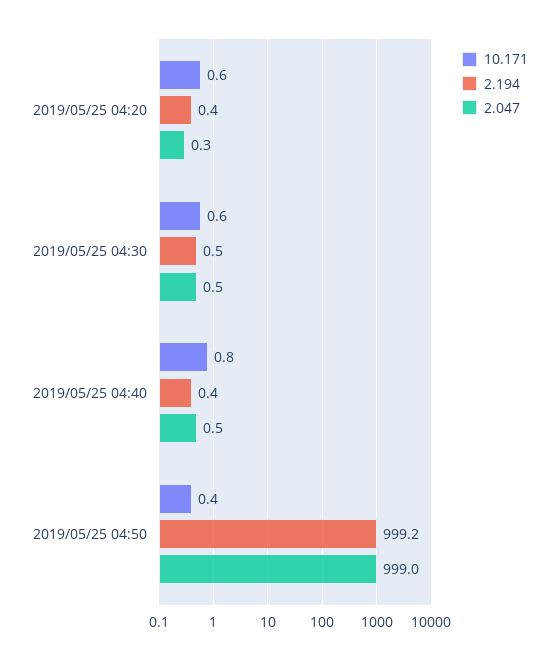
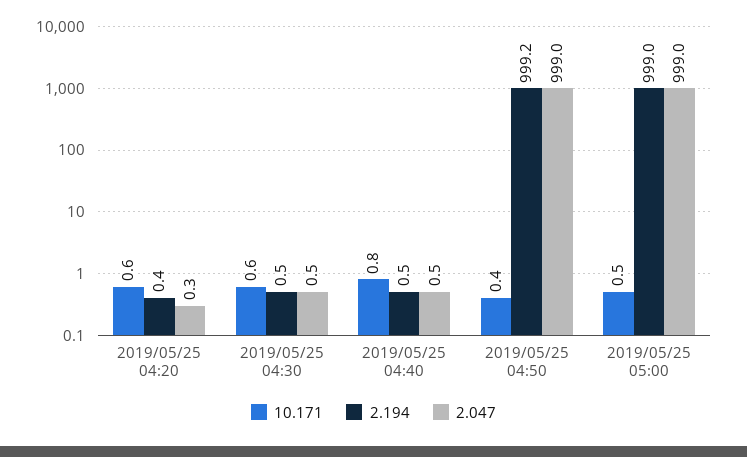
2.194, 2019/05/25 04:40: 0.4 -> 0.5
10.171, 2019/05/25 05:00: none -> 0.5
2.194, 2019/05/25 05:00: none -> 999
2.047, 2019/05/25 05:00: none -> 999

